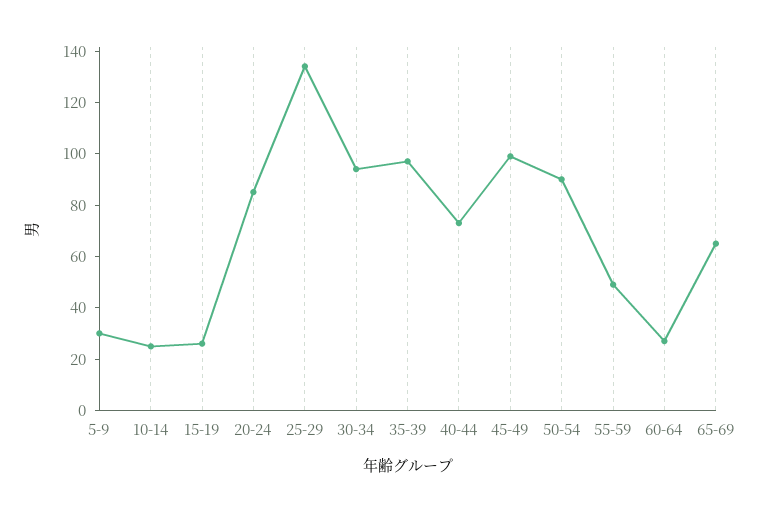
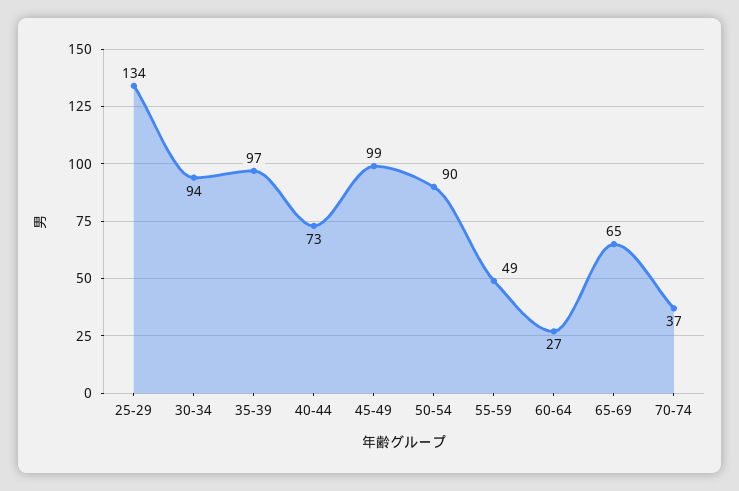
5-9: 30 -> none
10-14: 25 -> none
15-19: 25 -> none
20-24: 85 -> none
70-74: none -> 37

